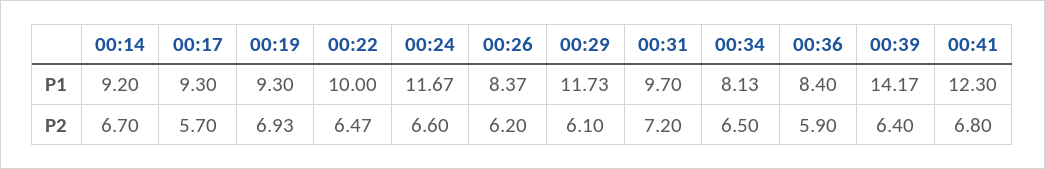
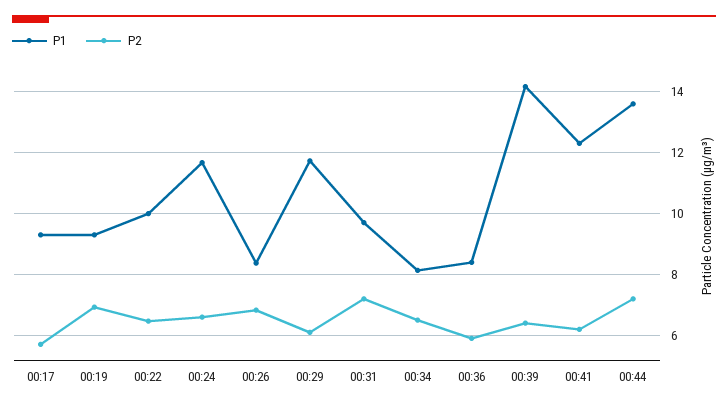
P1, 00:14: 9.2 -> none
P2, 00:14: 6.7 -> none
P2, 00:26: 6.2 -> 6.8
P2, 00:41: 6.8 -> 6.2
P1, 00:44: none -> 13.6
P2, 00:44: none -> 7.2

